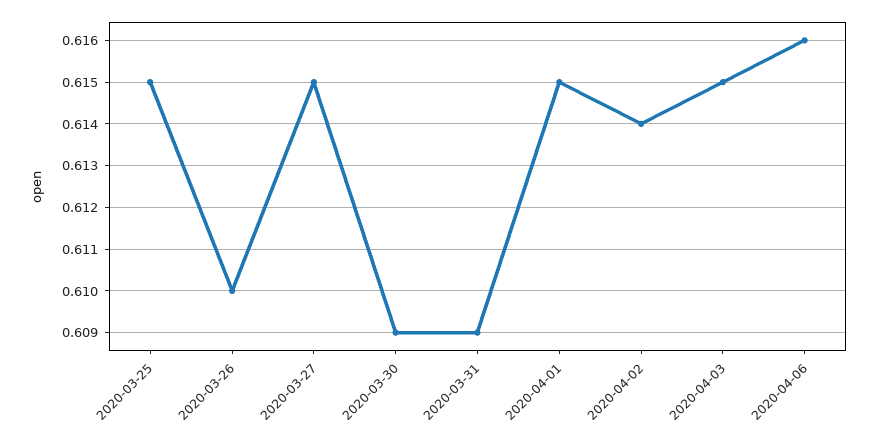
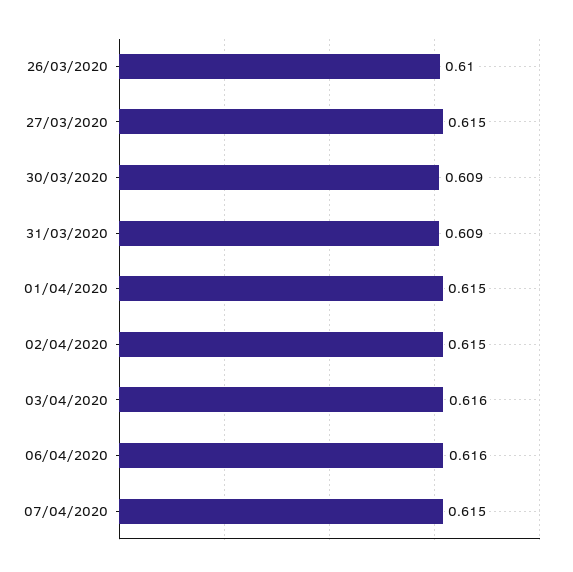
2020-03-25: 0.615 -> none
2020-04-02: 0.614 -> 0.615
2020-04-03: 0.615 -> 0.616
07/04/2020: none -> 0.615

